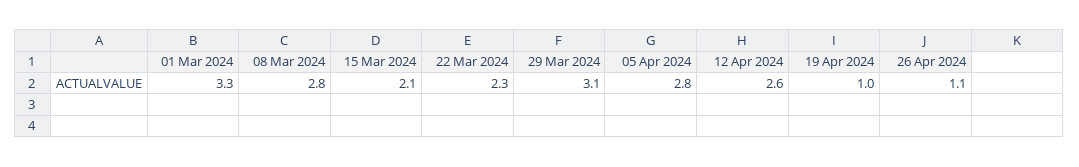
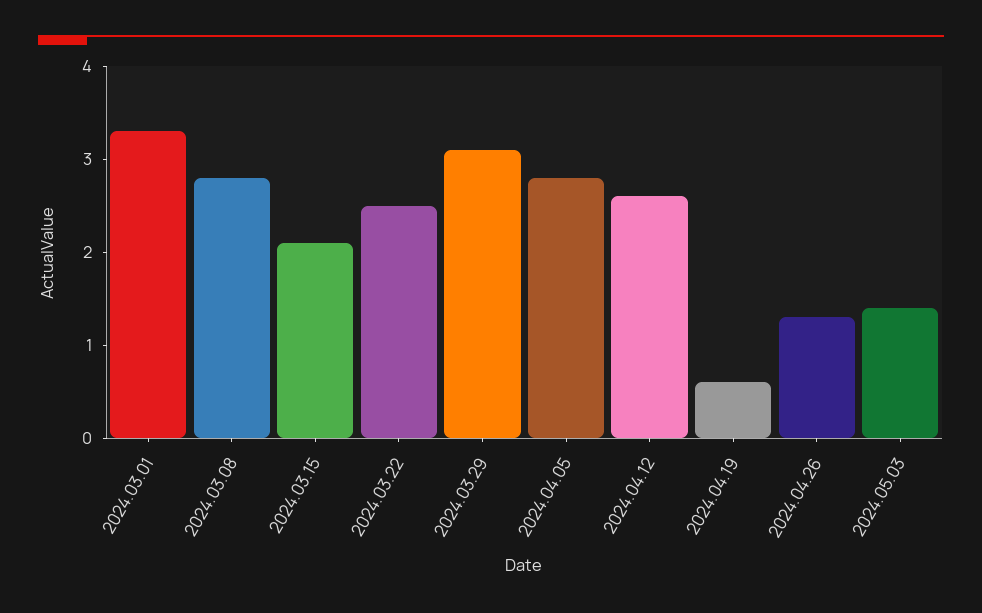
22 Mar 2024: 2.3 -> 2.5
19 Apr 2024: 1 -> 0.6
26 Apr 2024: 1.1 -> 1.3
2024.05.03: none -> 1.4

